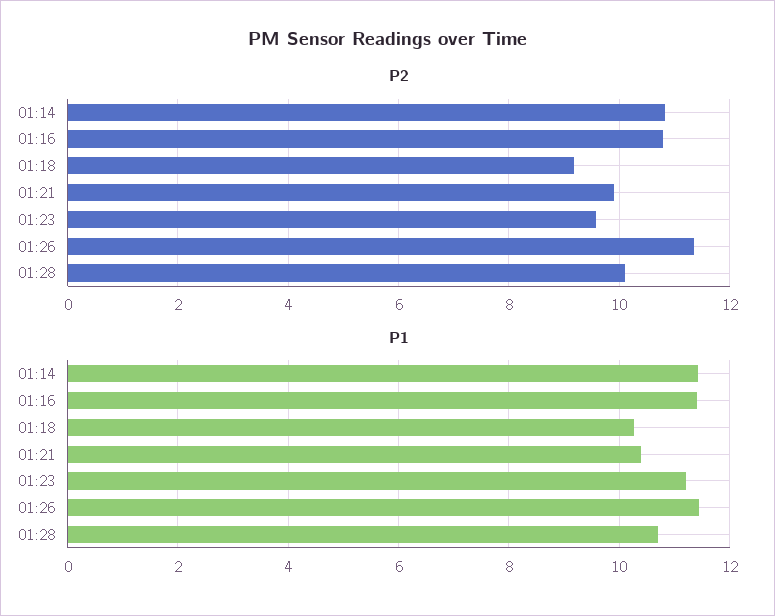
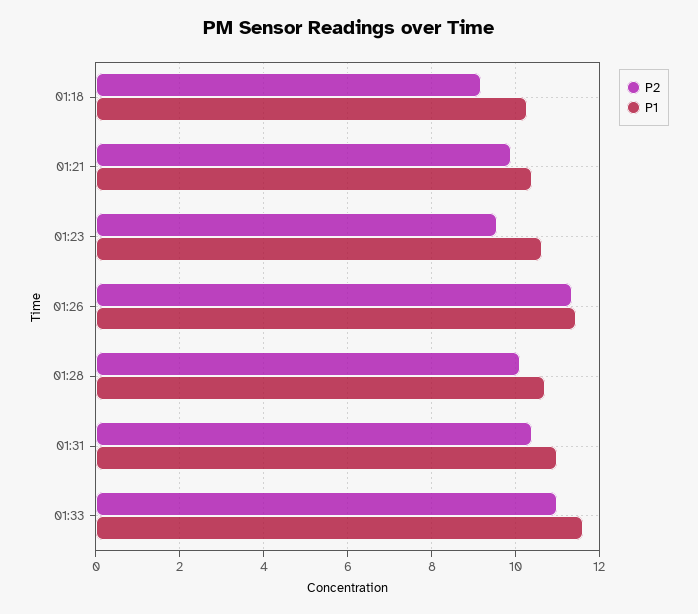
P2, 01:14: 10.8 -> none
P2, 01:16: 10.8 -> none
P1, 01:14: 11.4 -> none
P1, 01:16: 11.4 -> none
P1, 01:23: 11.2 -> 10.6
P2, 01:31: none -> 10.4
P1, 01:31: none -> 11
P2, 01:33: none -> 11
P1, 01:33: none -> 11.6

